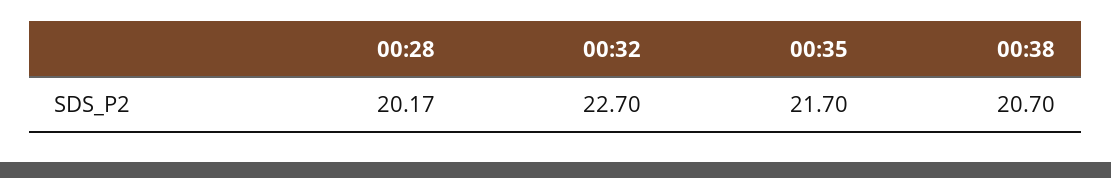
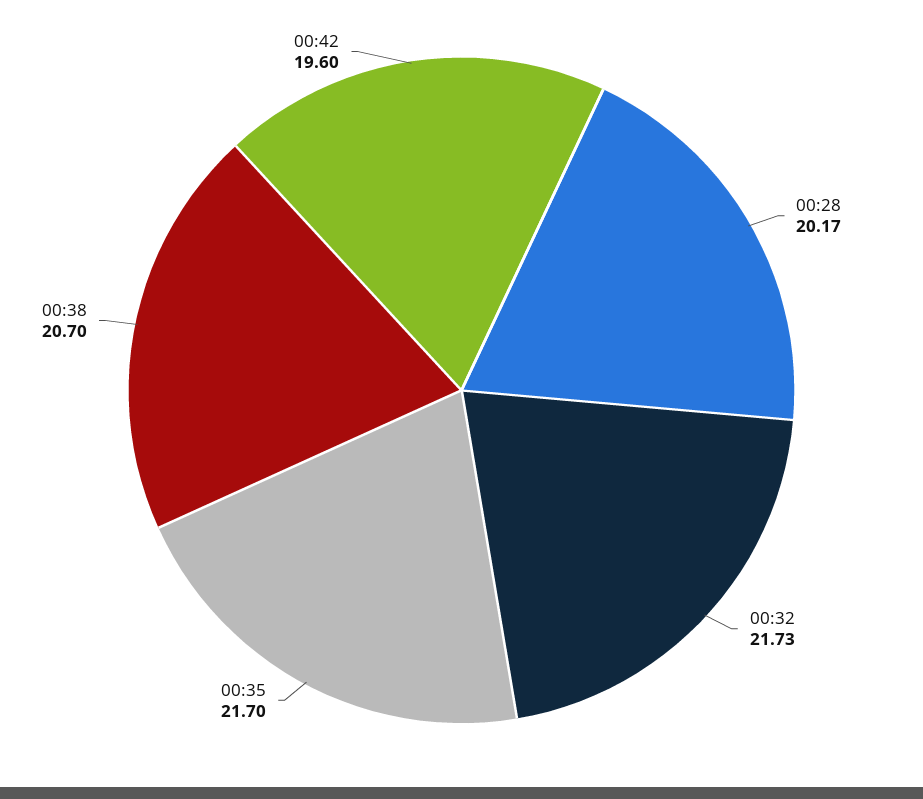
00:32: 22.7 -> 21.73
00:42: none -> 19.6

